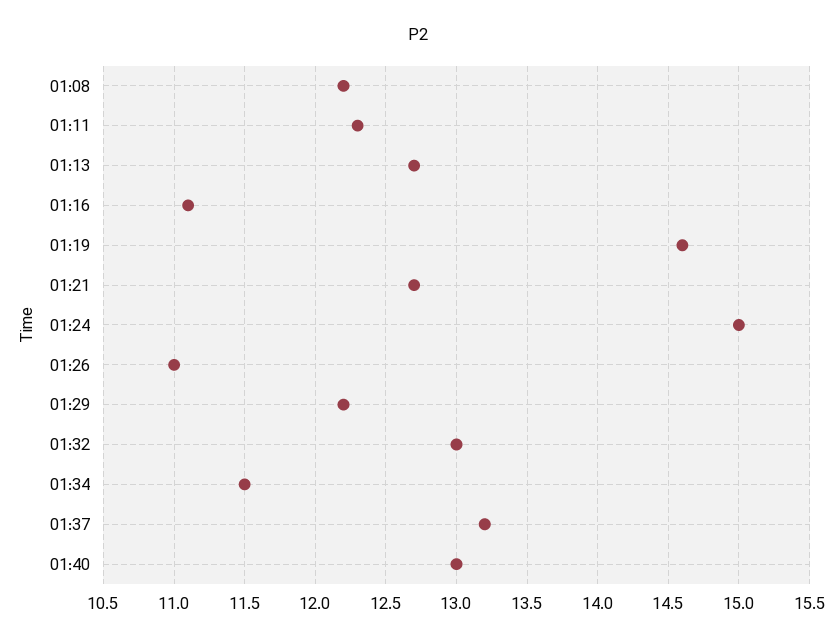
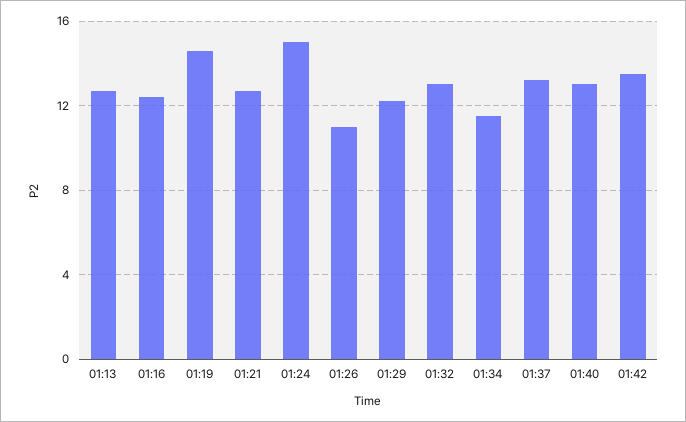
01:08: 12.2 -> none
01:11: 12.3 -> none
01:16: 11.1 -> 12.5
01:42: none -> 13.5

